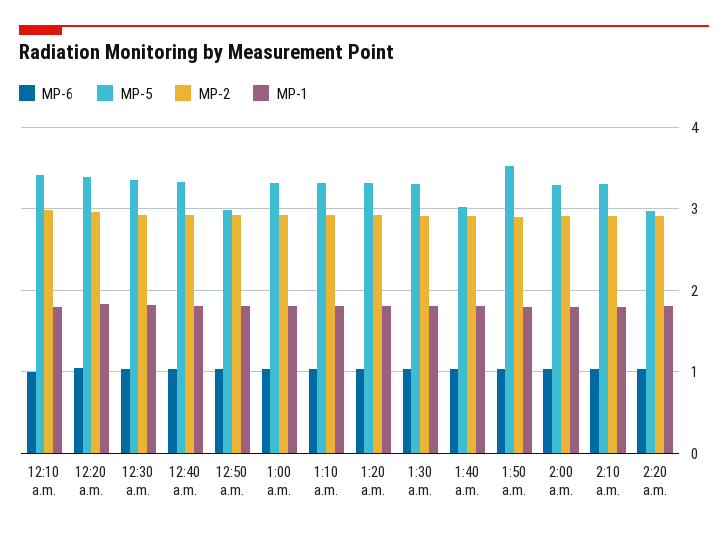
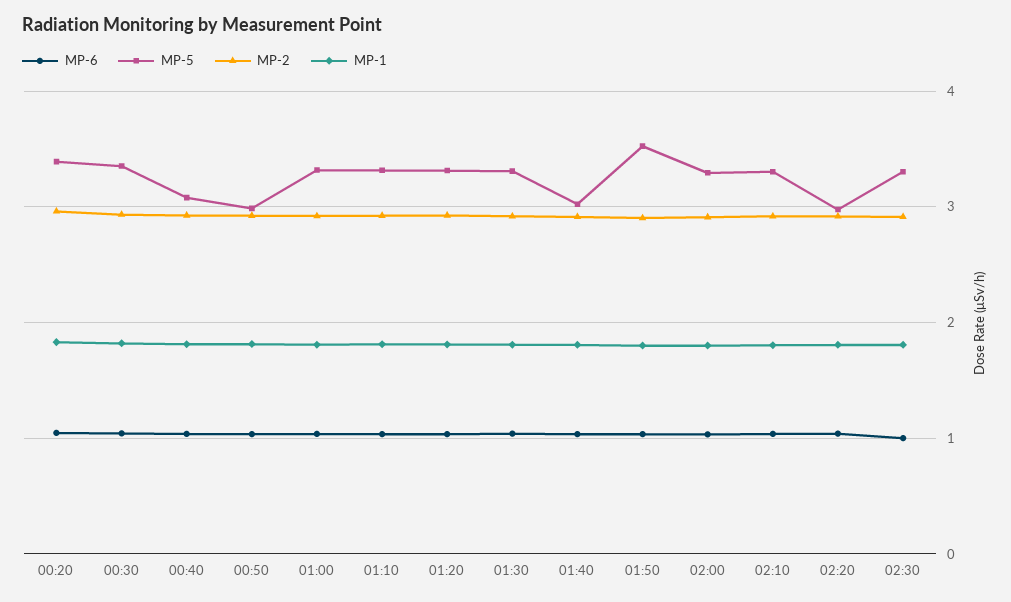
MP-6, 12:10 a.m.: 1 -> none
MP-5, 12:10 a.m.: 3.4 -> none
MP-2, 12:10 a.m.: 3 -> none
MP-1, 12:10 a.m.: 1.8 -> none
MP-5, 12:40 a.m.: 3.3 -> 3.1
MP-6, 02:30: none -> 1
MP-5, 02:30: none -> 3.3
MP-2, 02:30: none -> 2.9
MP-1, 02:30: none -> 1.8

